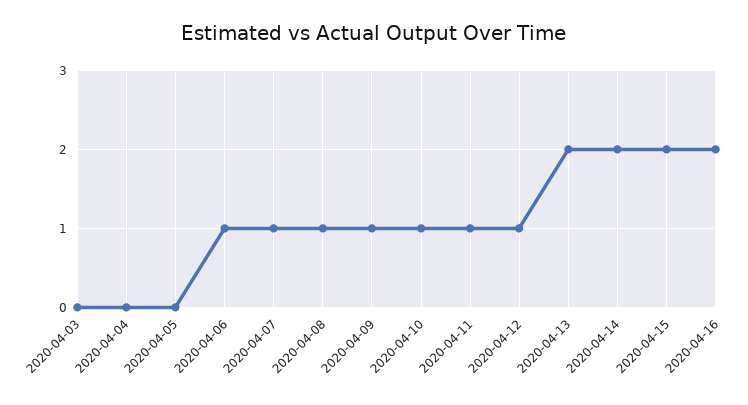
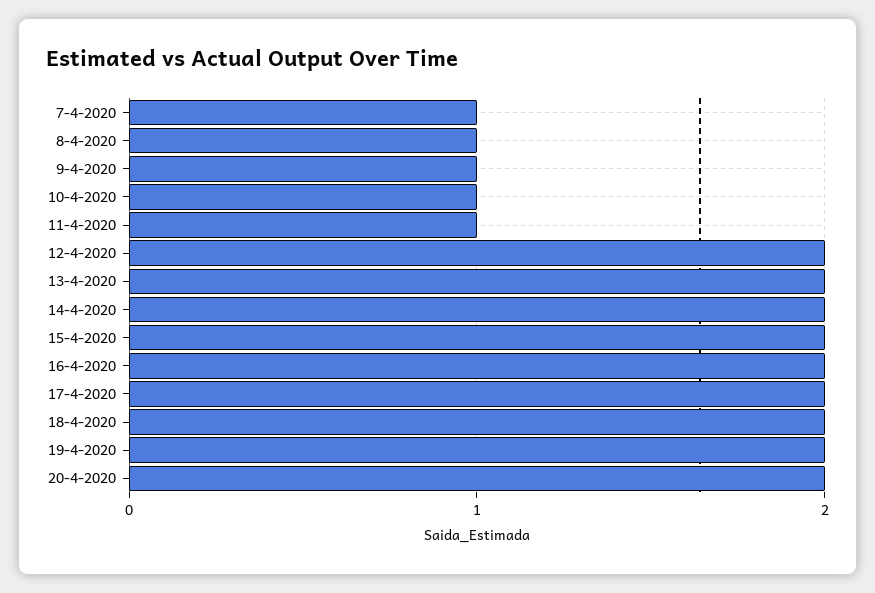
2020-04-03: 0 -> none
2020-04-04: 0 -> none
2020-04-05: 0 -> none
2020-04-06: 1 -> none
2020-04-12: 1 -> 2
17-4-2020: none -> 2
18-4-2020: none -> 2
19-4-2020: none -> 2
20-4-2020: none -> 2

